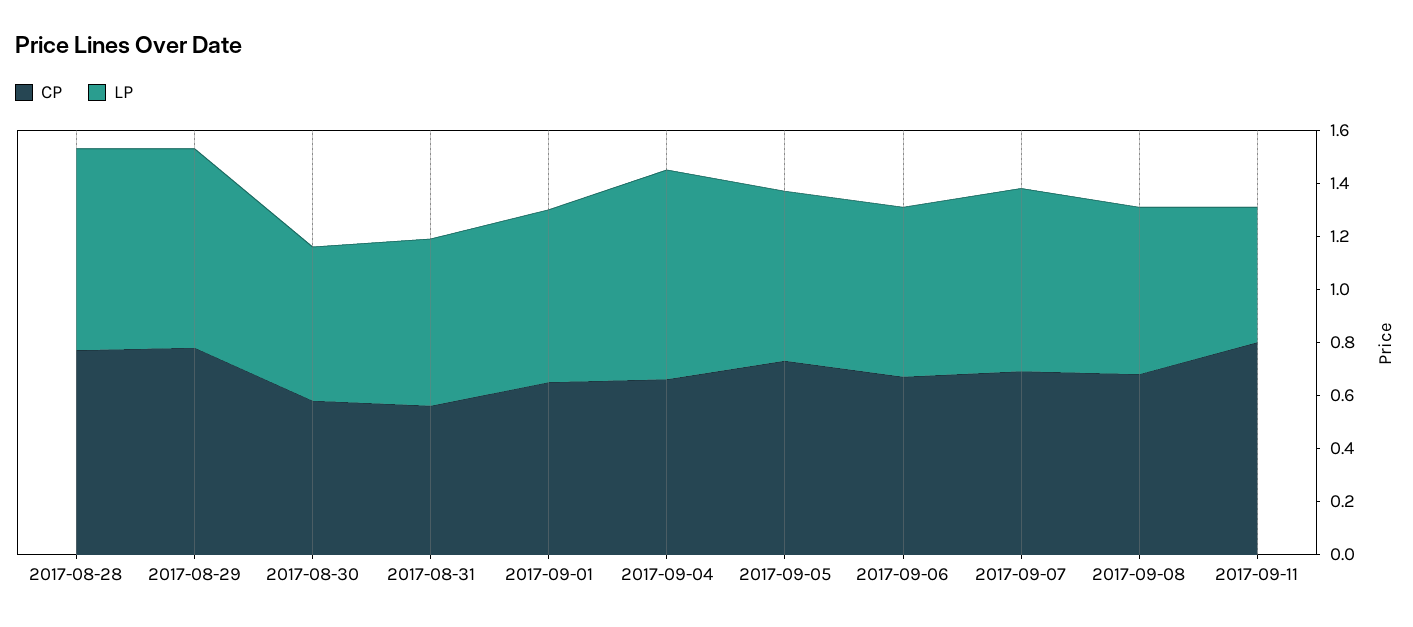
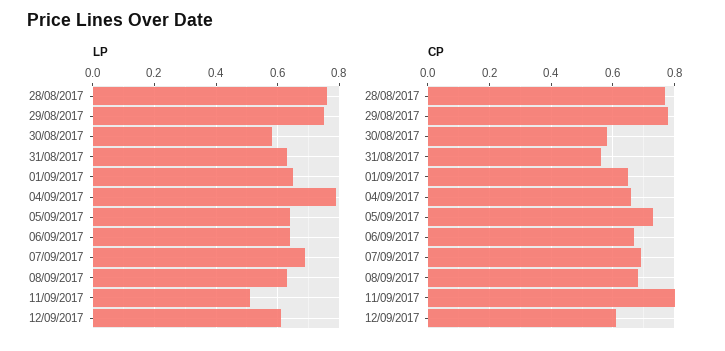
LP, 12/09/2017: none -> 0.6
CP, 12/09/2017: none -> 0.6

